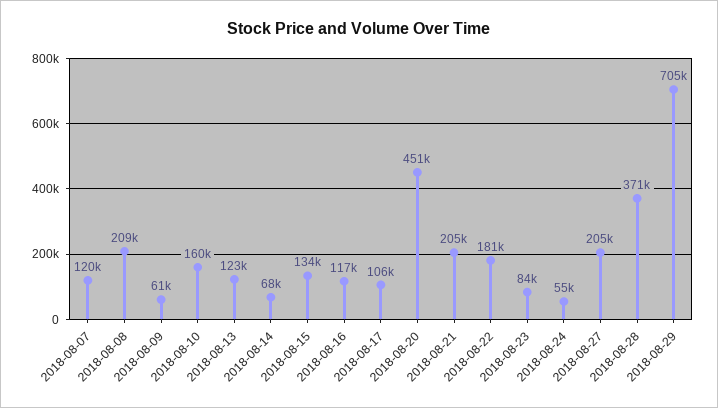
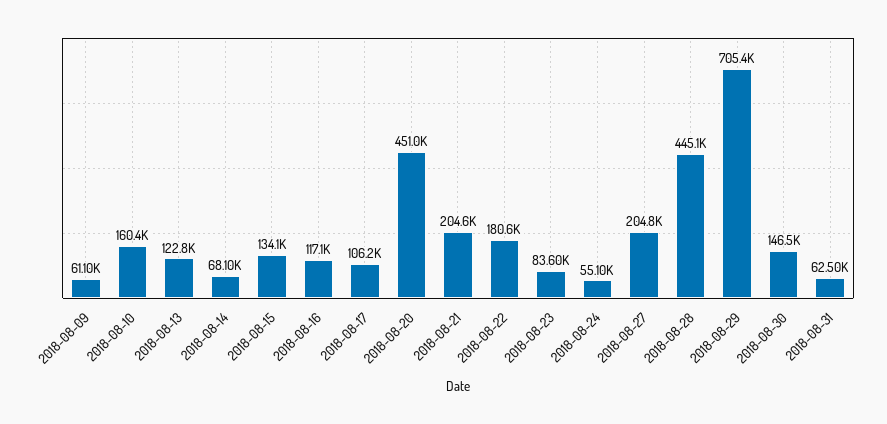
2018-08-07: 120000 -> none
2018-08-08: 209000 -> none
2018-08-28: 371000 -> 445100
2018-08-30: none -> 146500
2018-08-31: none -> 62500

